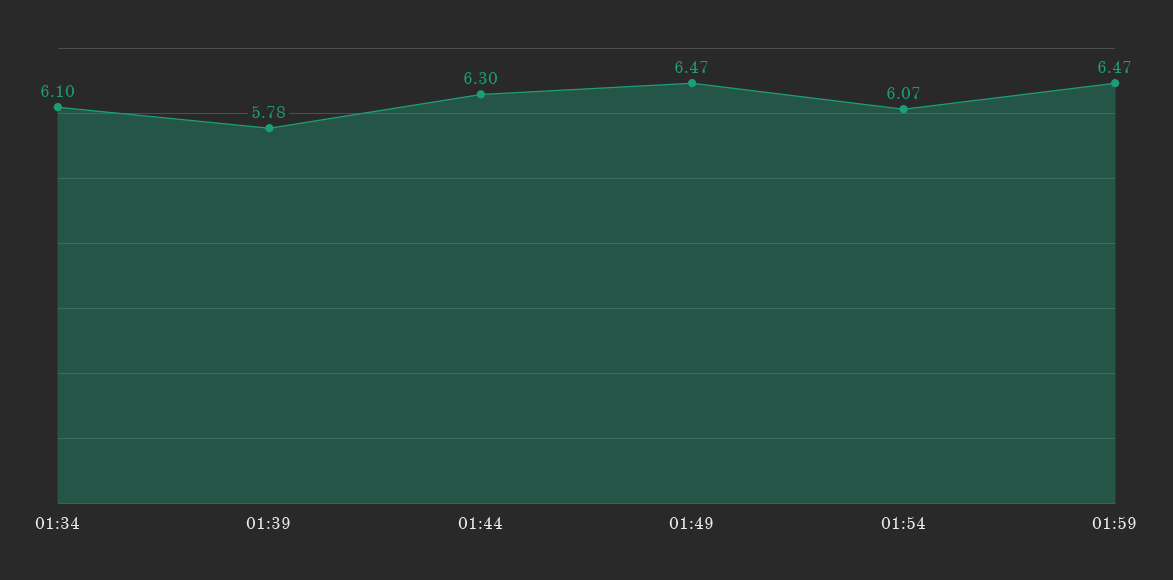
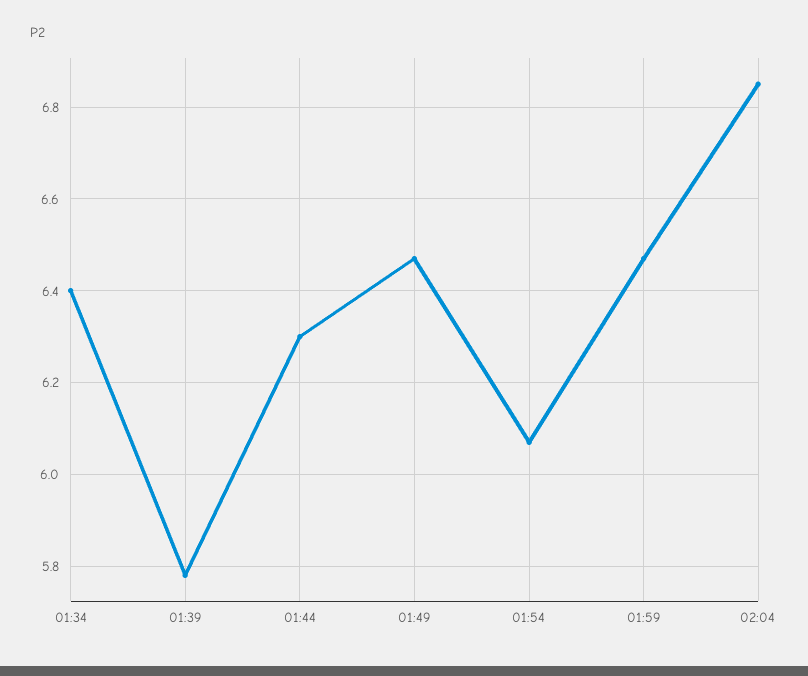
01:34: 6.1 -> 6.4
02:04: none -> 6.85

